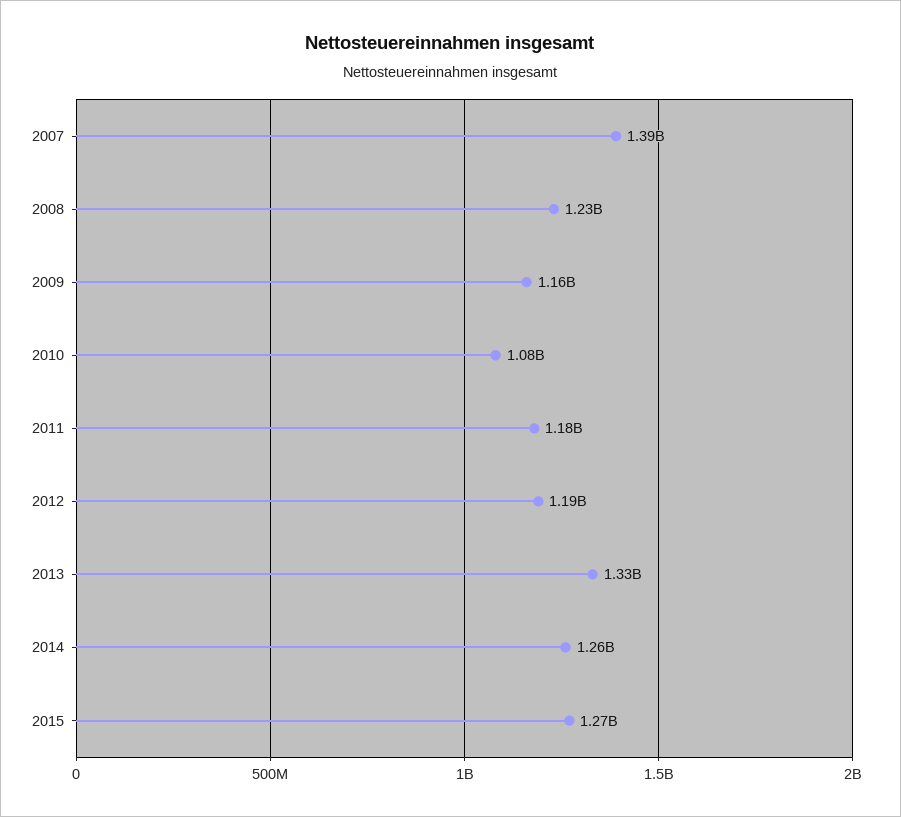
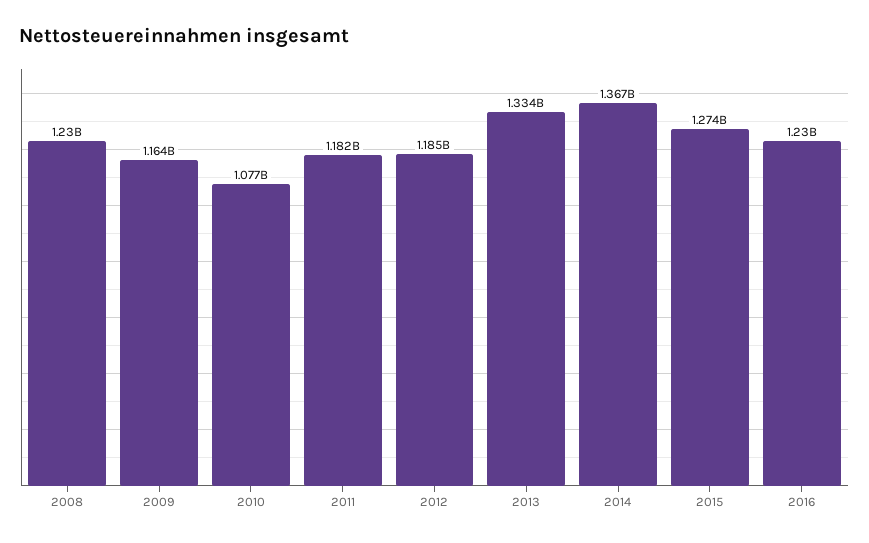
2007: 1390000000 -> none
2014: 1260000000 -> 1367000000
2016: none -> 1230000000

